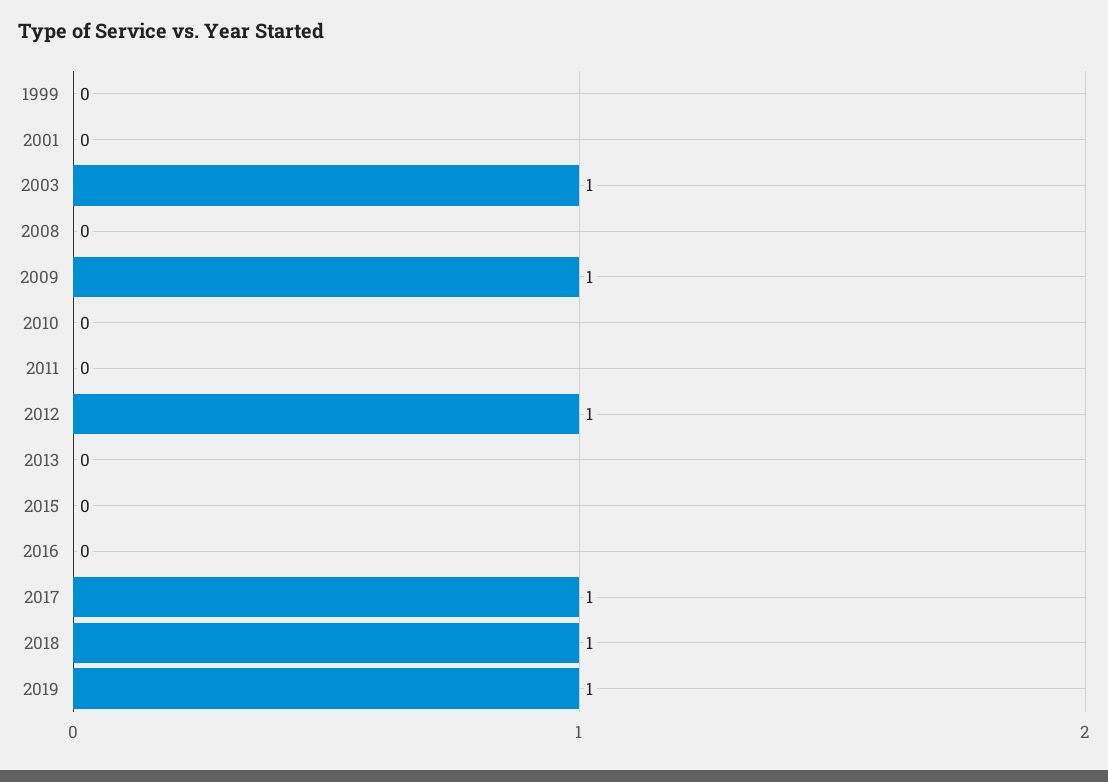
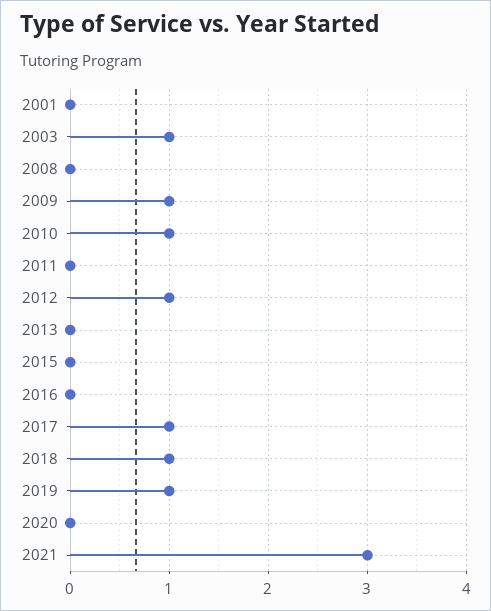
1999: 0 -> none
2010: 0 -> 1
2020: none -> 0
2021: none -> 3

